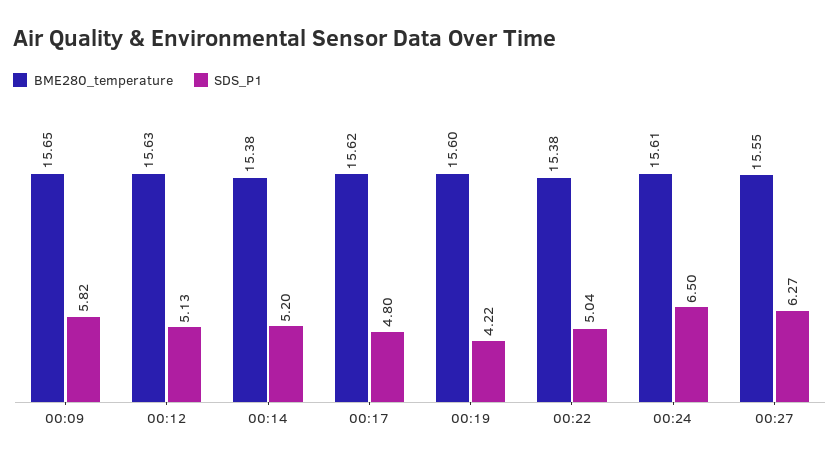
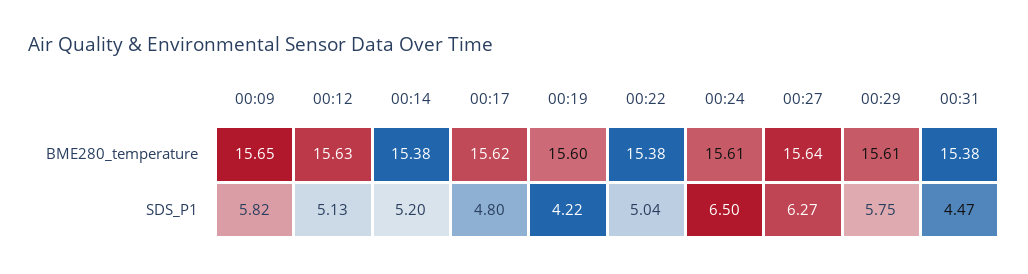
BME280_temperature, 00:27: 15.55 -> 15.64
BME280_temperature, 00:29: none -> 15.61
BME280_temperature, 00:31: none -> 15.38
SDS_P1, 00:29: none -> 5.75
SDS_P1, 00:31: none -> 4.47

